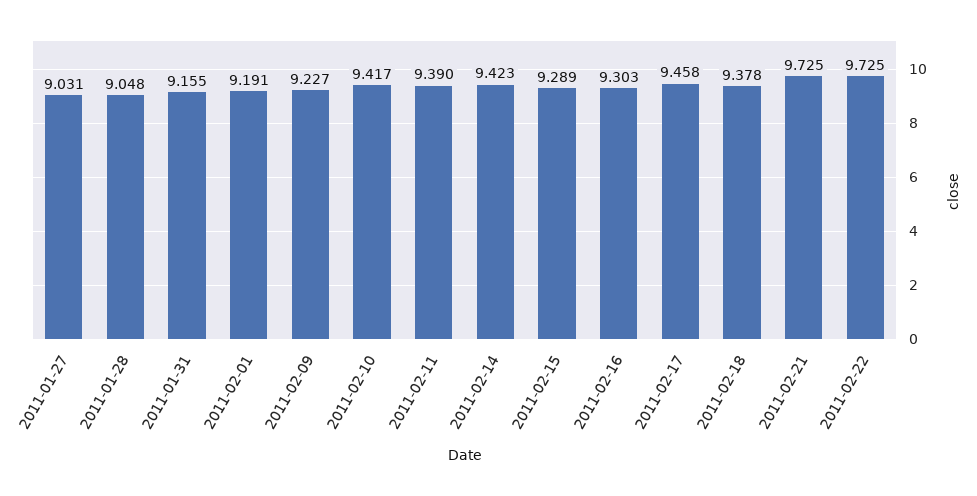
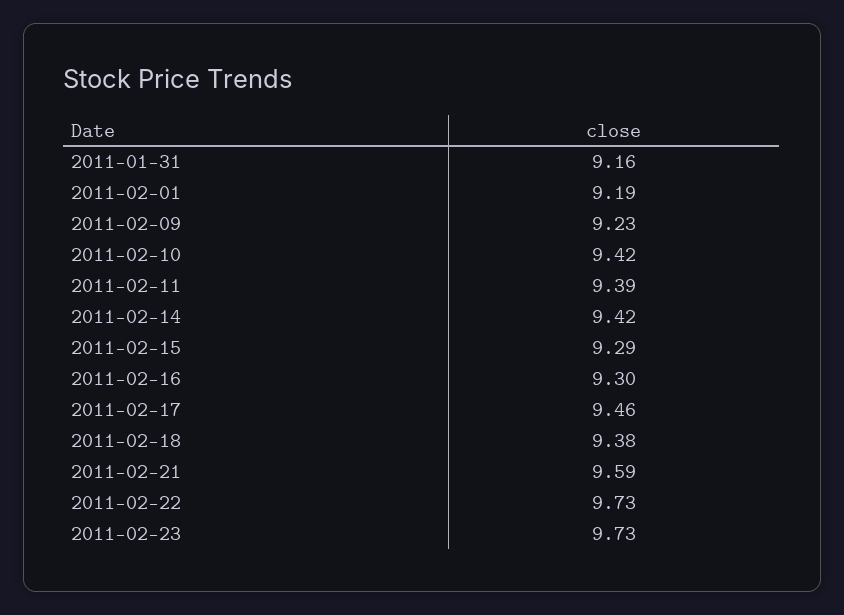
2011-01-27: 9.031 -> none
2011-01-28: 9.048 -> none
2011-02-21: 9.725 -> 9.59
2011-02-23: none -> 9.73

